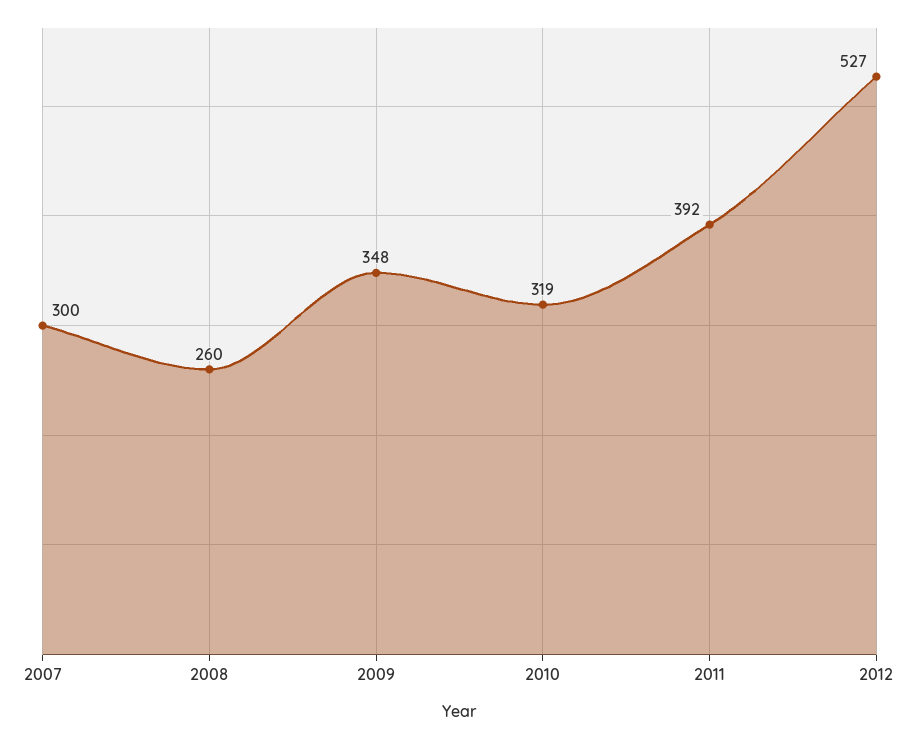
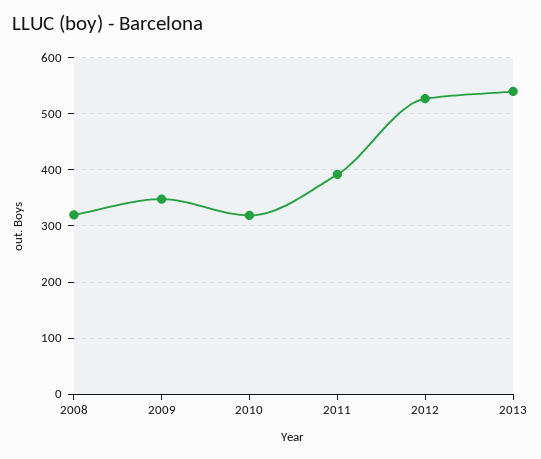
2007: 300 -> none
2008: 260 -> 320
2013: none -> 540

